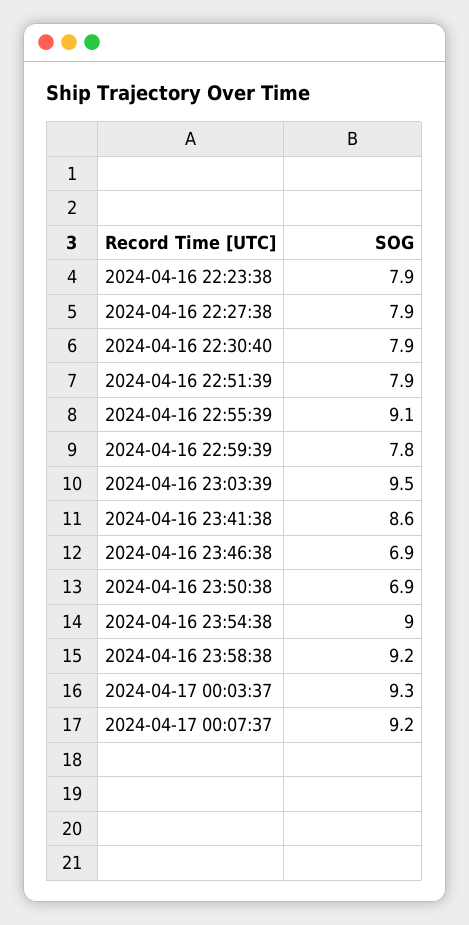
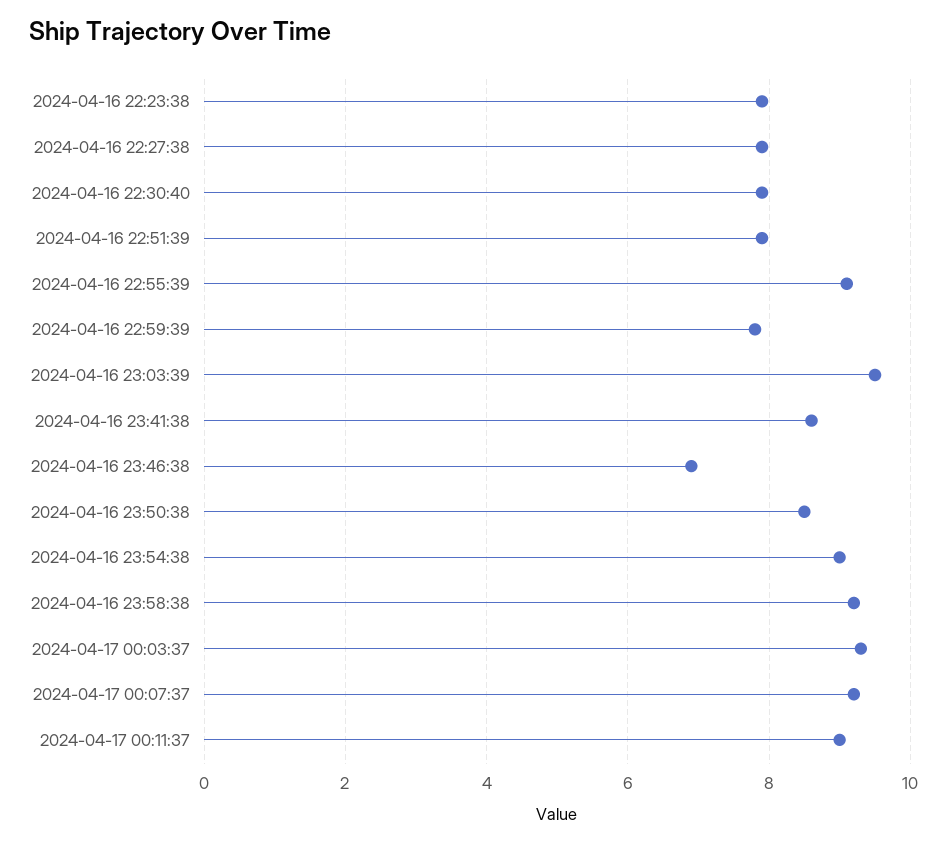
2024-04-16 23:50:38: 6.9 -> 8.5
2024-04-17 00:11:37: none -> 9

